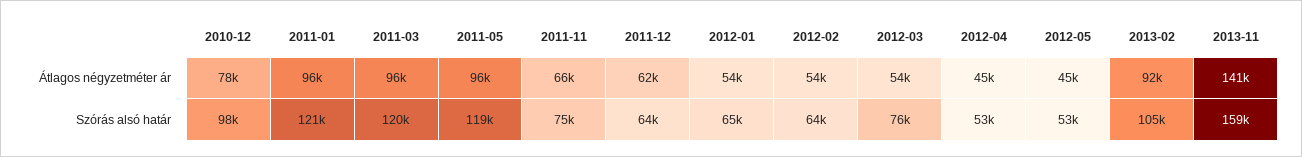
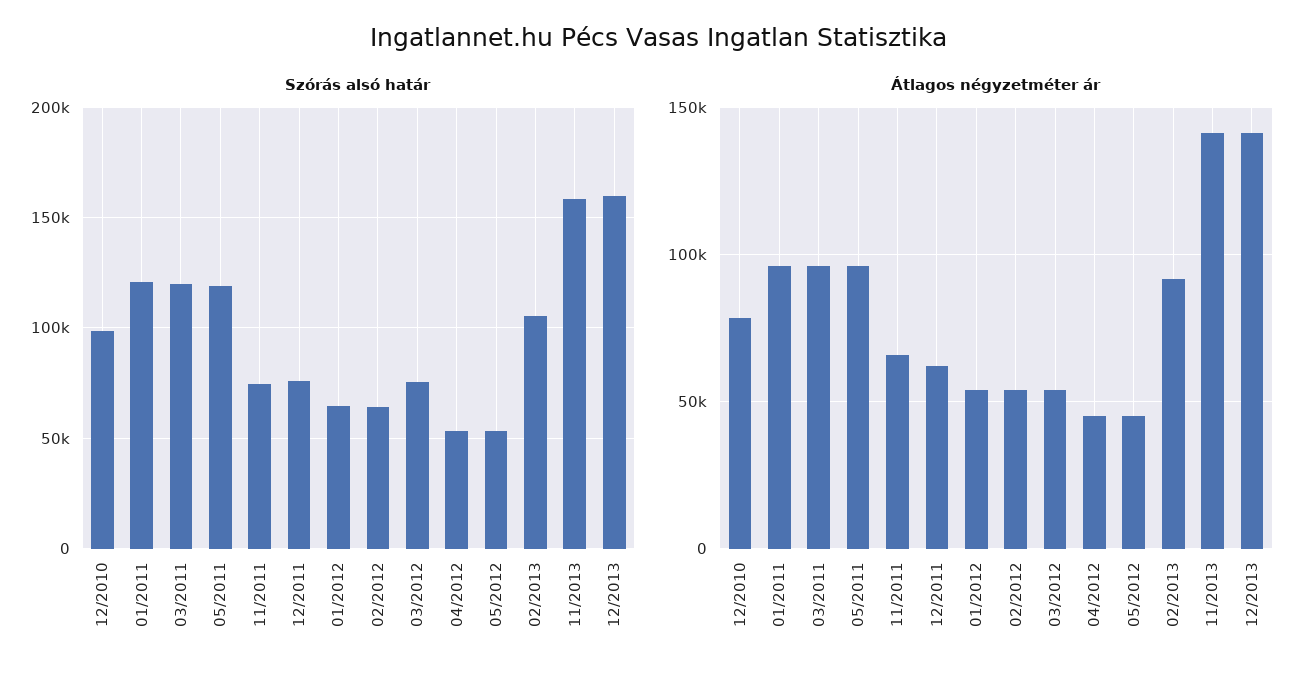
Szórás alsó határ, 2011-12: 64000 -> 75000
Szórás alsó határ, 12/2013: none -> 160000
Átlagos négyzetméter ár, 12/2013: none -> 140000

